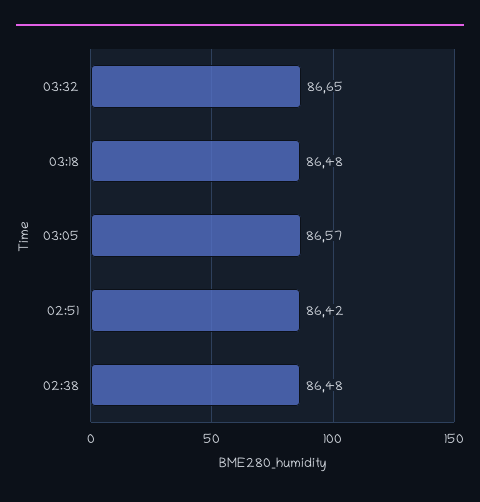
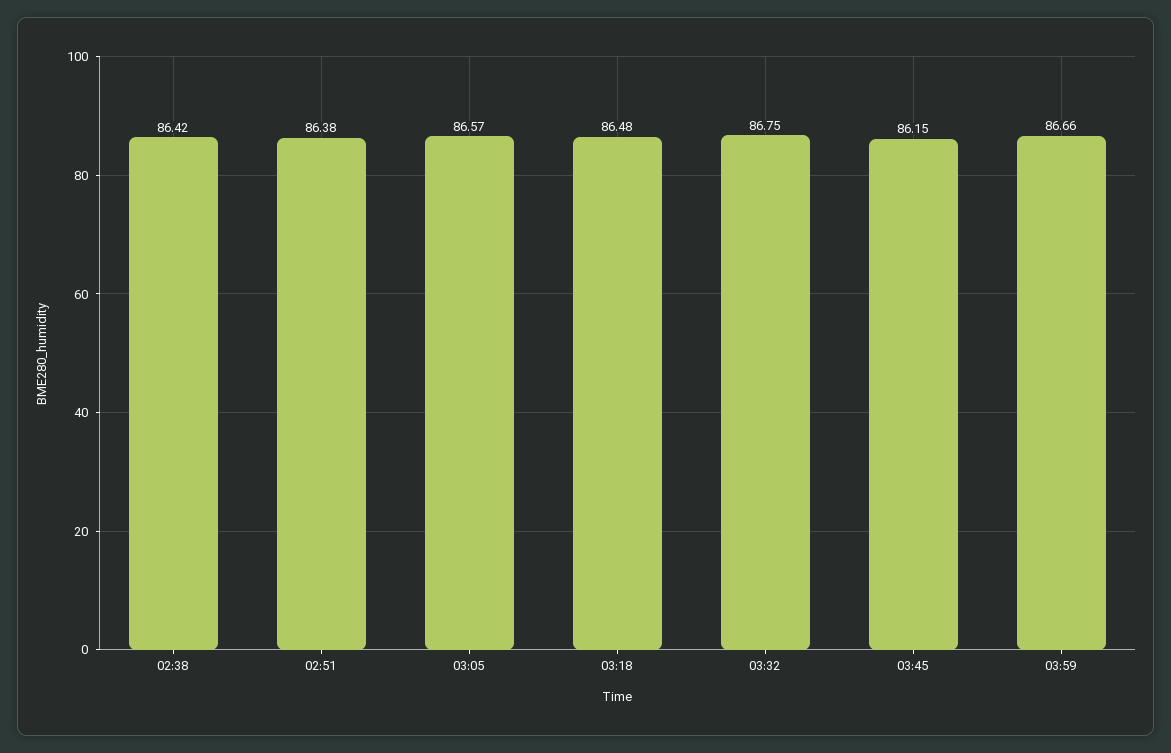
03:32: 86.65 -> 86.75
02:51: 86.42 -> 86.38
02:38: 86.48 -> 86.42
03:45: none -> 86.15
03:59: none -> 86.66

